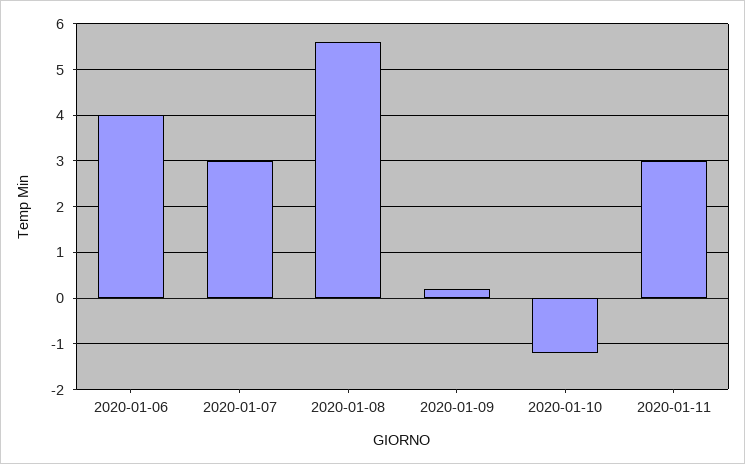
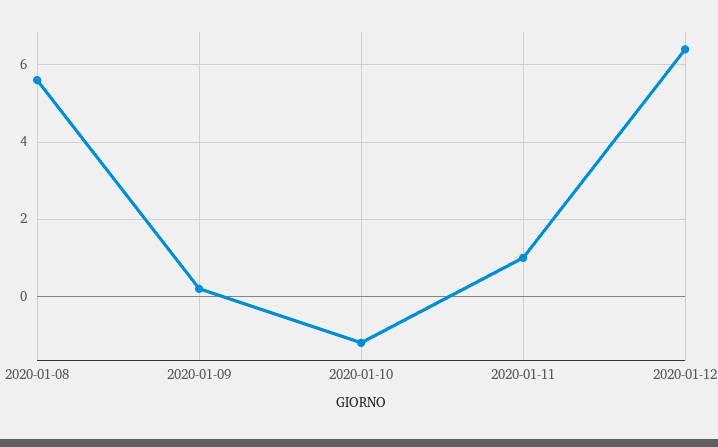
2020-01-06: 4 -> none
2020-01-07: 3 -> none
2020-01-11: 3 -> 1
2020-01-12: none -> 6.5

